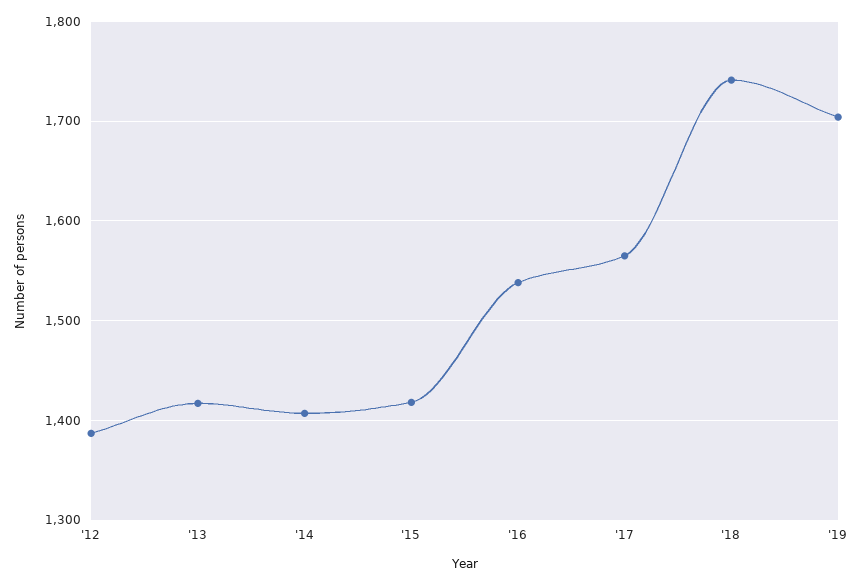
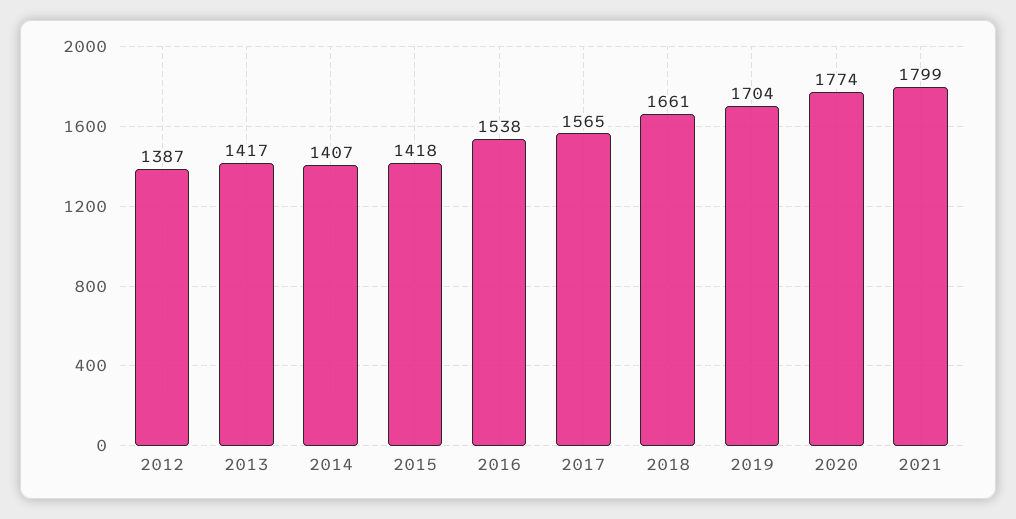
'18: 1740 -> 1661
2020: none -> 1774
2021: none -> 1799

